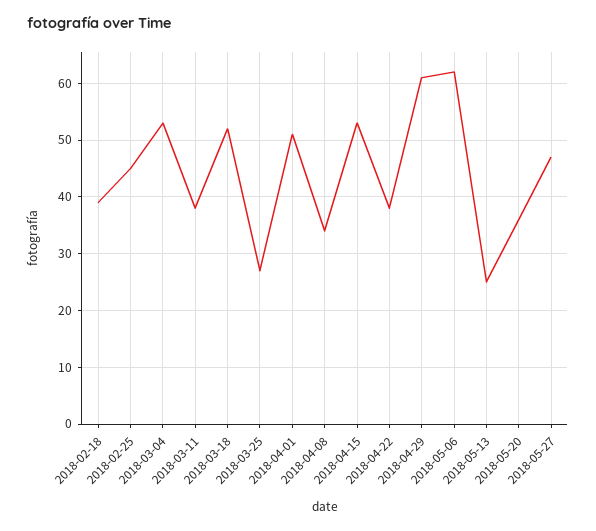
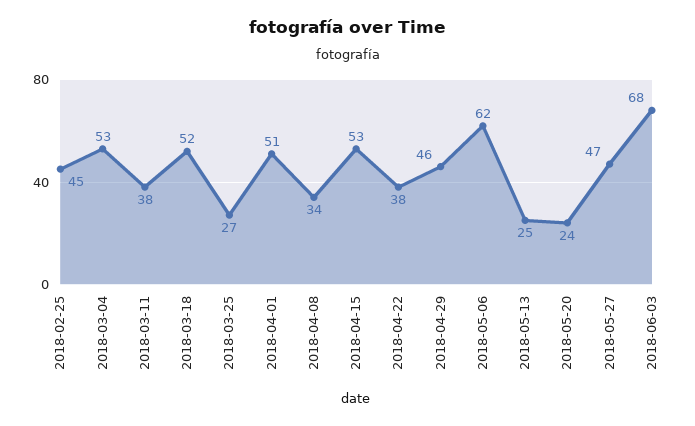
2018-02-18: 40 -> none
2018-04-29: 60 -> 46
2018-05-20: 35 -> 24
2018-06-03: none -> 68

